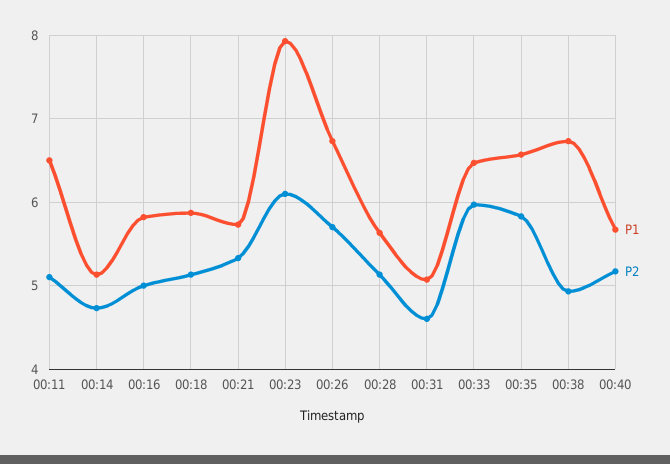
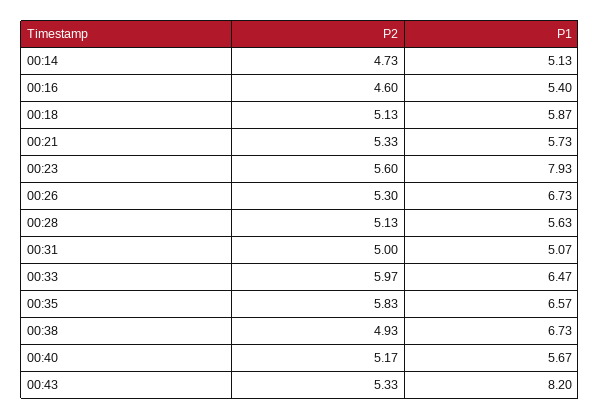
P1, 00:11: 6.5 -> none
P2, 00:11: 5.1 -> none
P1, 00:16: 5.8 -> 5.4
P2, 00:16: 5 -> 4.6
P2, 00:23: 6.1 -> 5.6
P2, 00:26: 5.7 -> 5.3
P2, 00:31: 4.6 -> 5
P2, 00:43: none -> 5.33
P1, 00:43: none -> 8.2

